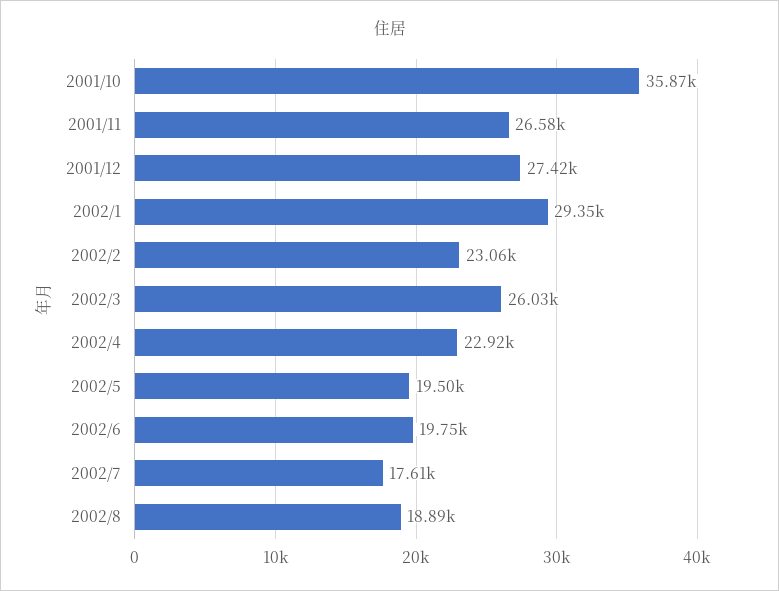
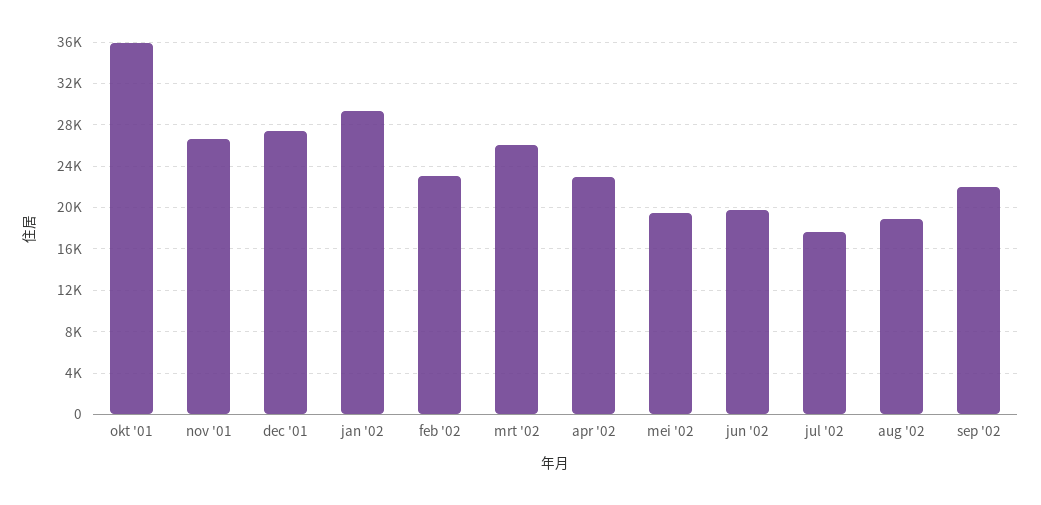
sep '02: none -> 22000

